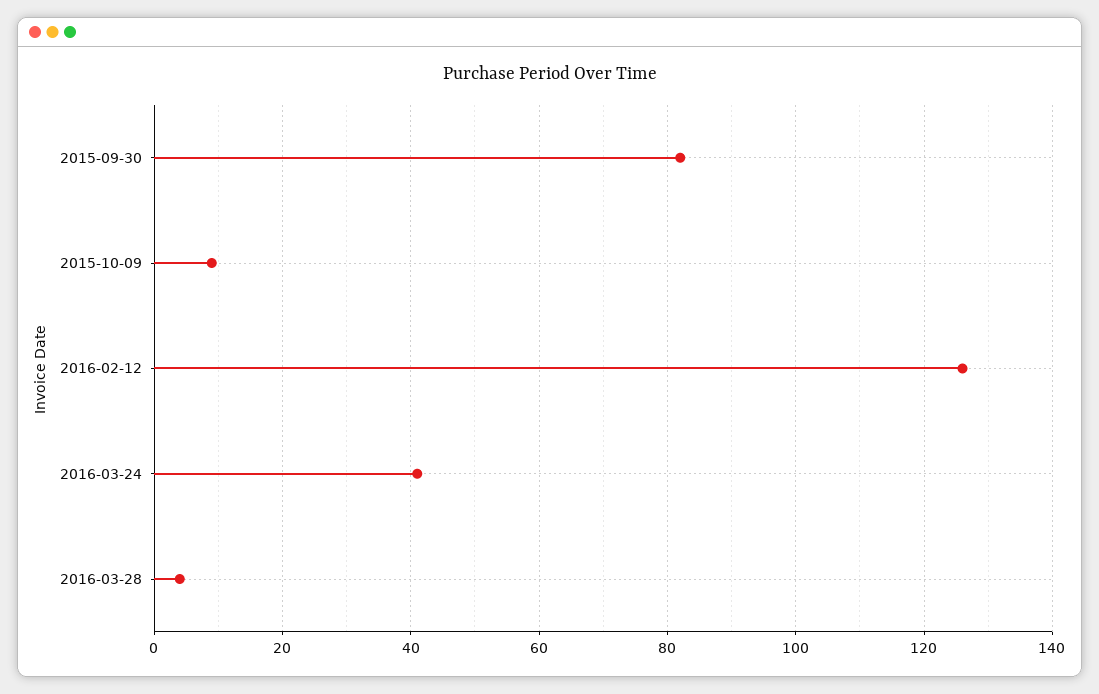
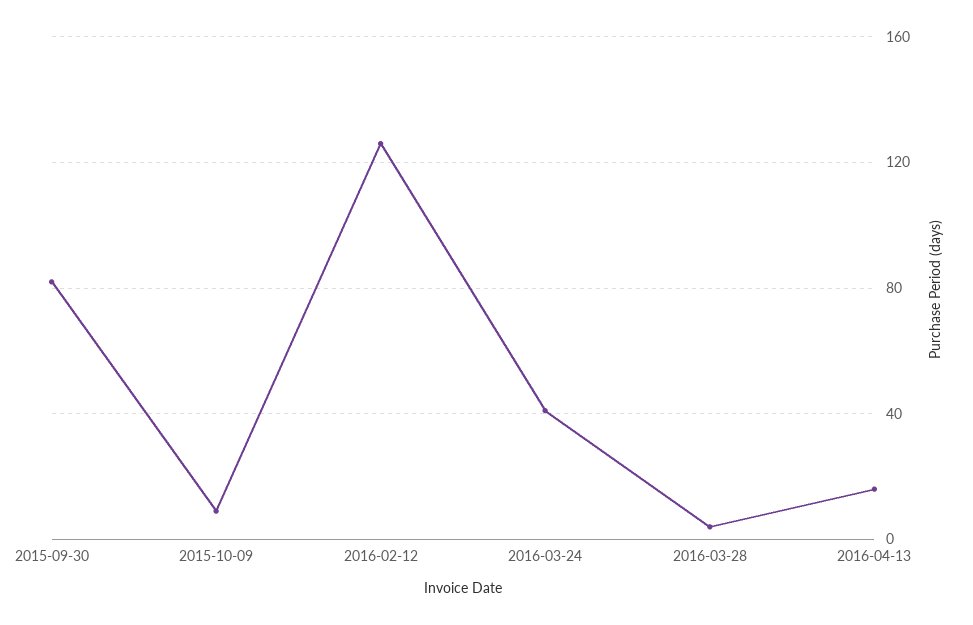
2016-04-13: none -> 15

